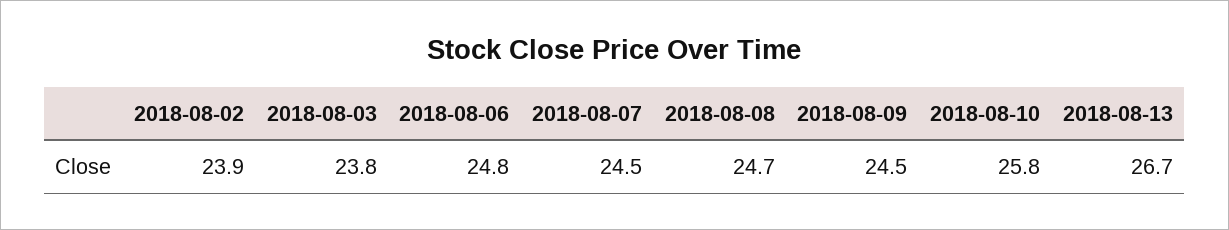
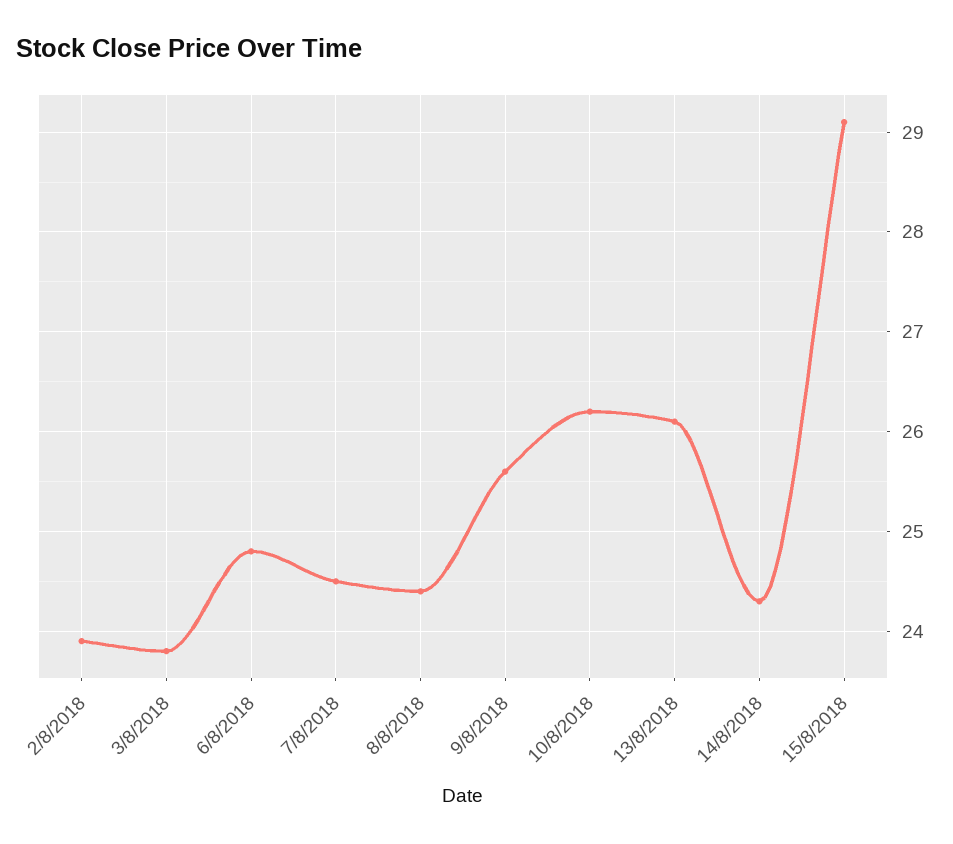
2018-08-08: 24.7 -> 24.4
2018-08-09: 24.5 -> 25.6
2018-08-10: 25.8 -> 26.2
2018-08-13: 26.7 -> 26.1
14/8/2018: none -> 24.3
15/8/2018: none -> 29.1

